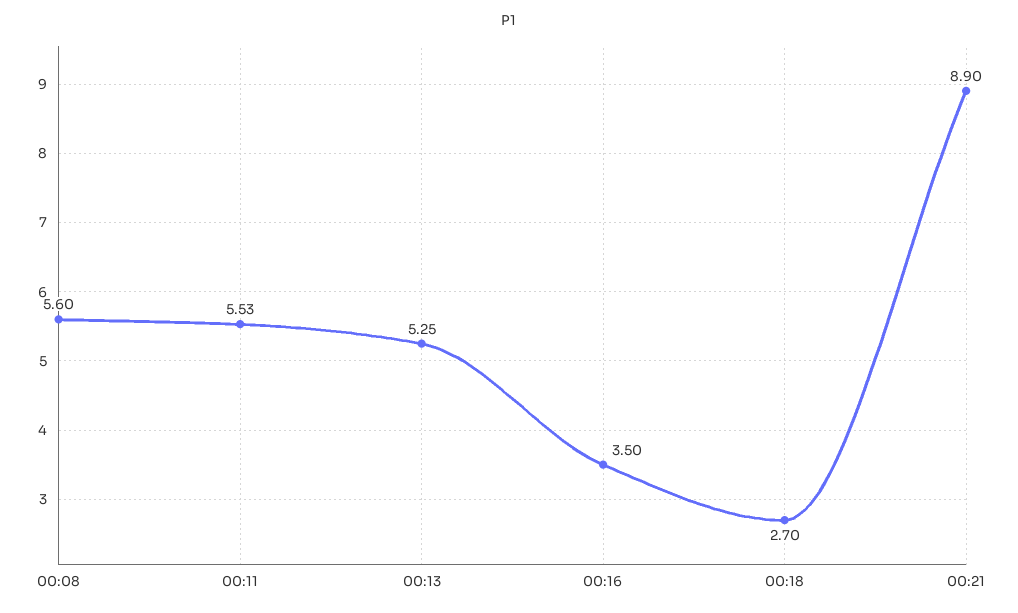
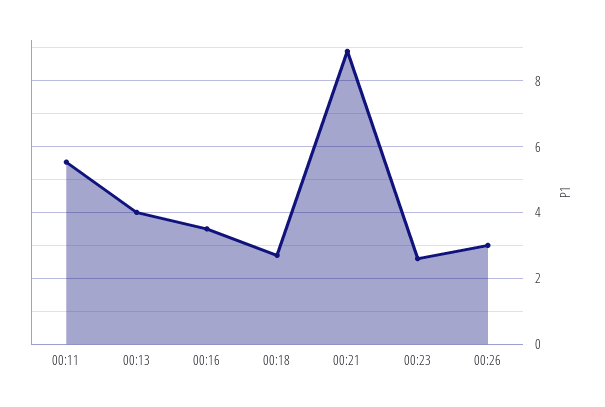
00:08: 5.6 -> none
00:13: 5.25 -> 4
00:23: none -> 2.6
00:26: none -> 3

